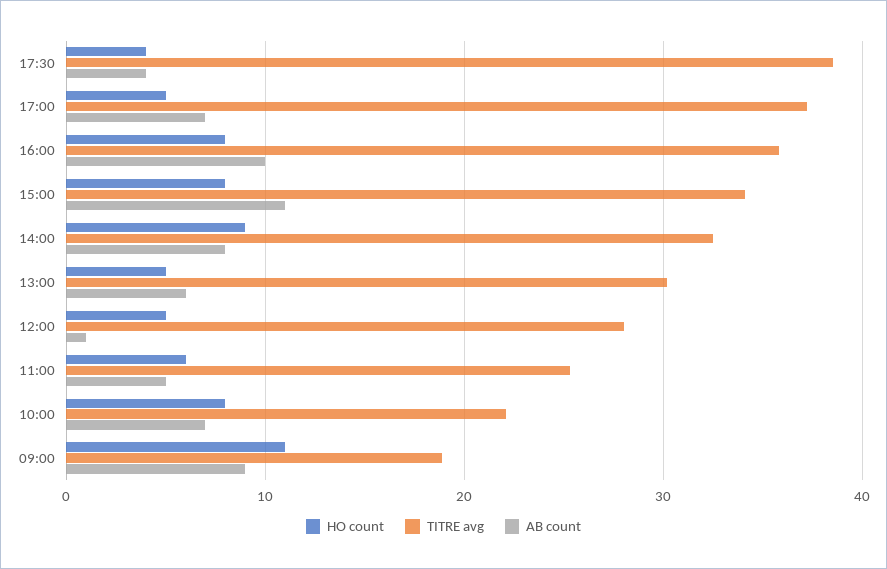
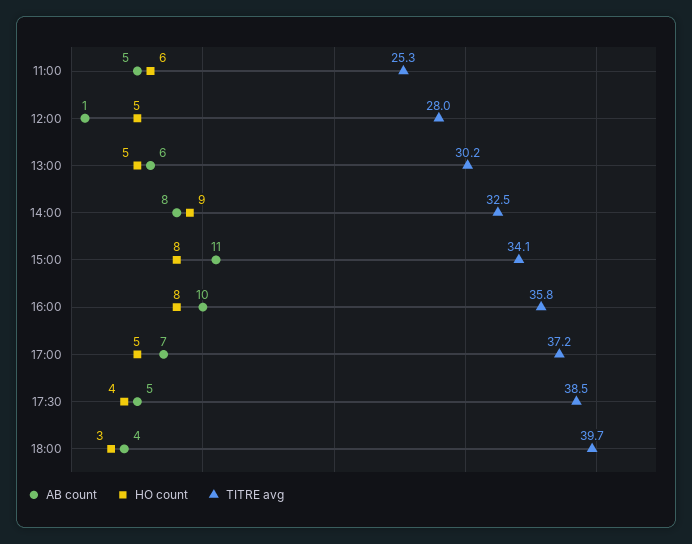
AB count, 17:30: 4 -> 5
HO count, 10:00: 8 -> none
TITRE avg, 10:00: 22 -> none
AB count, 10:00: 7 -> none
HO count, 09:00: 11 -> none
TITRE avg, 09:00: 19 -> none
AB count, 09:00: 9 -> none
AB count, 18:00: none -> 4
HO count, 18:00: none -> 3
TITRE avg, 18:00: none -> 39.7

